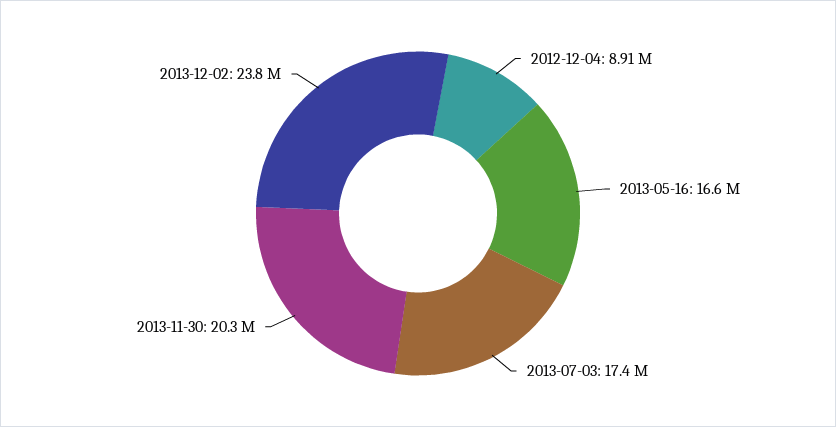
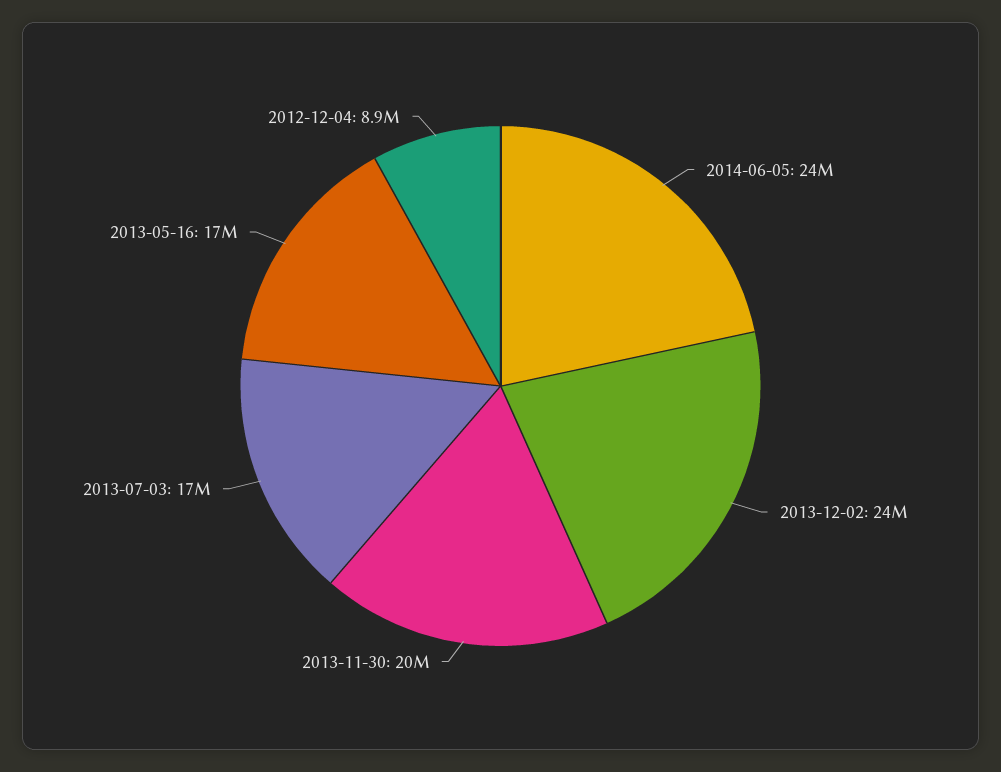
2014-06-05: none -> 24000000

